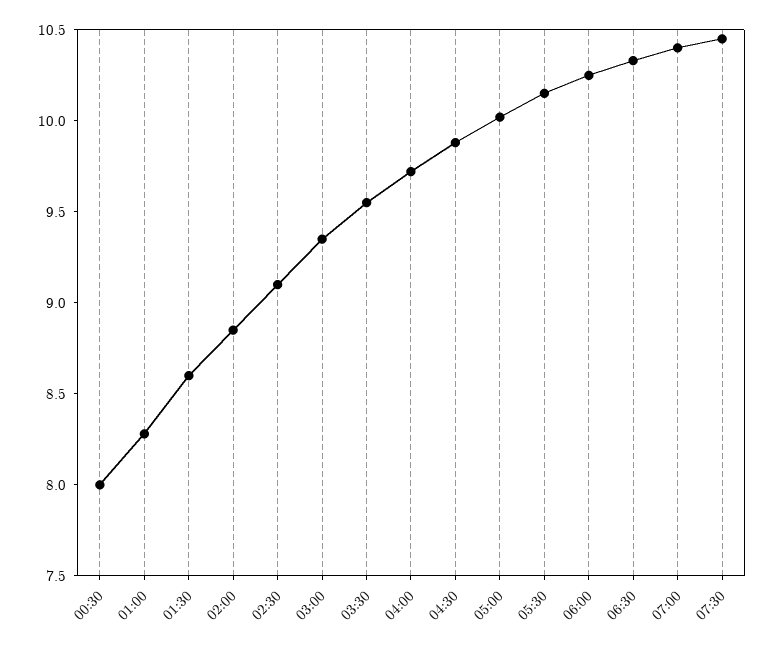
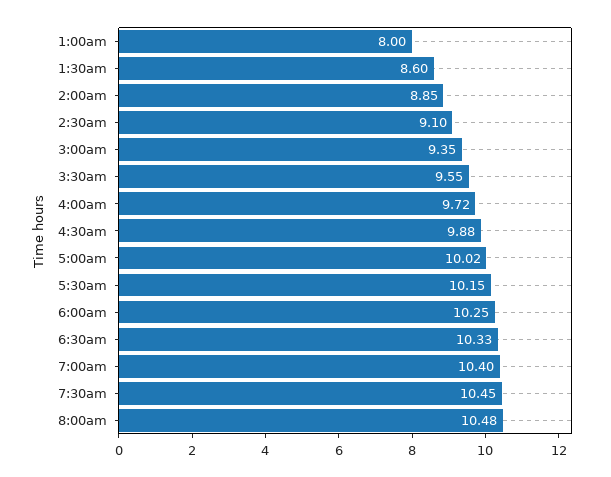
00:30: 8 -> none
01:00: 8.3 -> 8
8:00am: none -> 10.48

